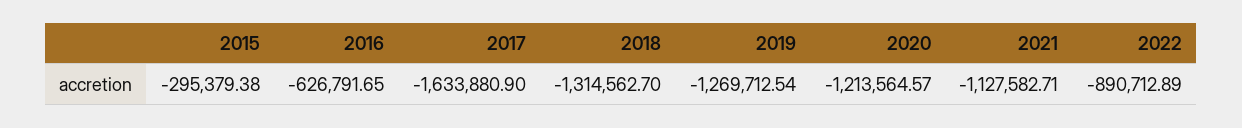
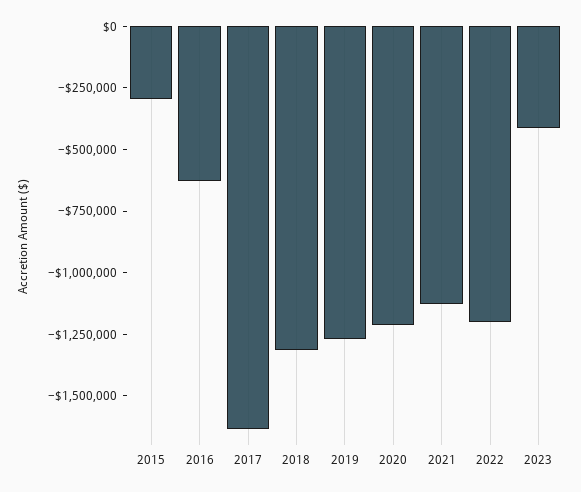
2022: -890712.89 -> -1200000
2023: none -> -400000

